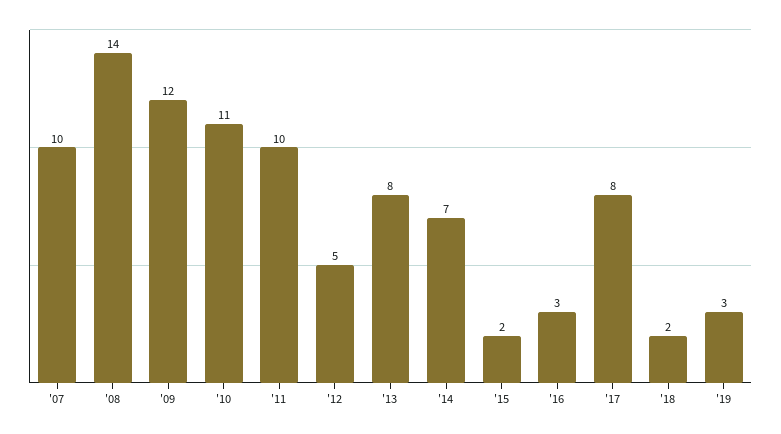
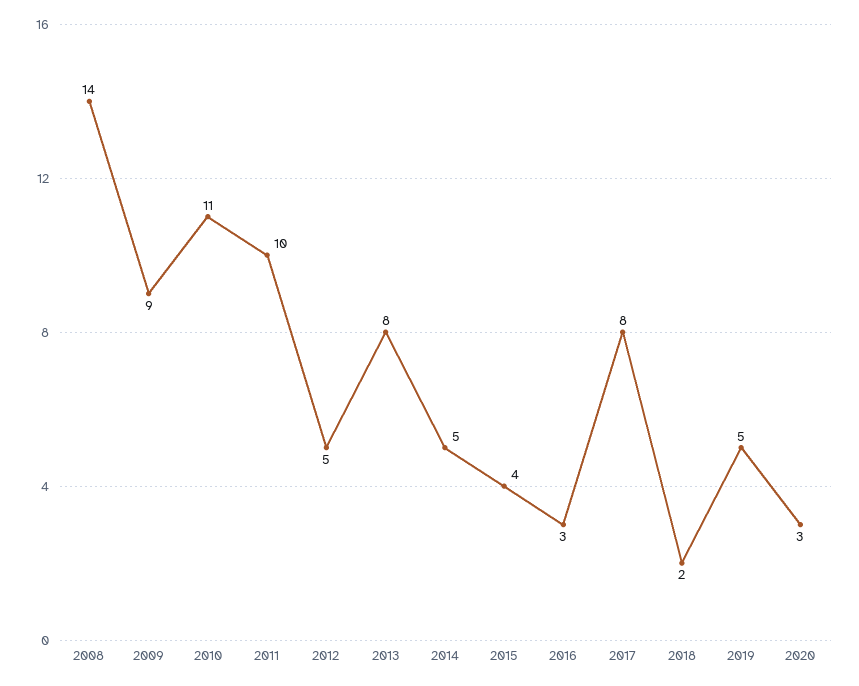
'07: 10 -> none
'09: 12 -> 9
'14: 7 -> 5
'15: 2 -> 4
'19: 3 -> 5
2020: none -> 3

